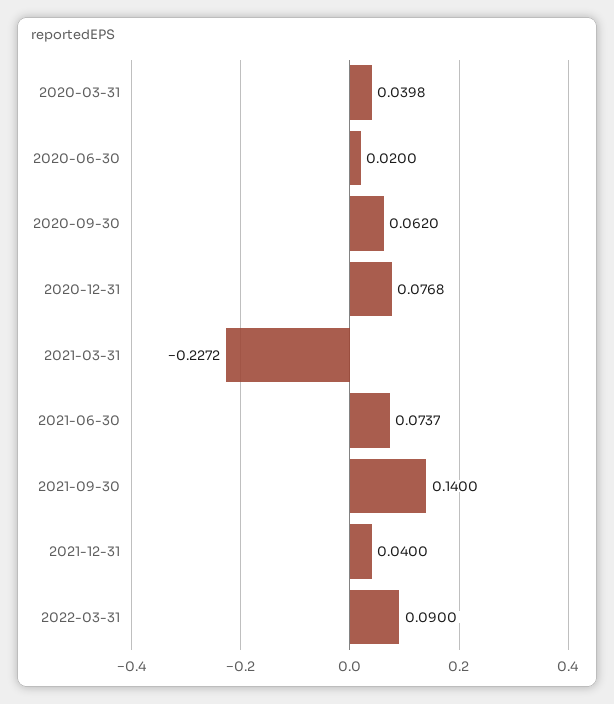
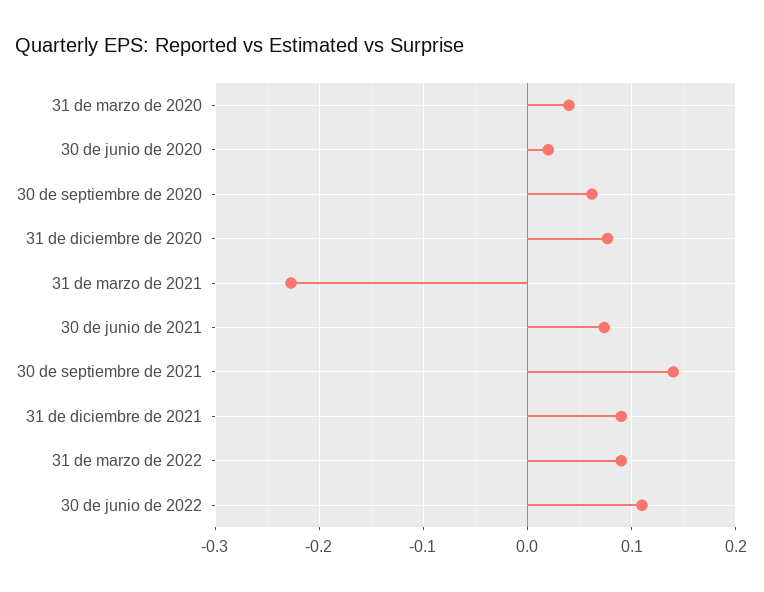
2021-12-31: 0.04 -> 0.09
30 de junio de 2022: none -> 0.11

